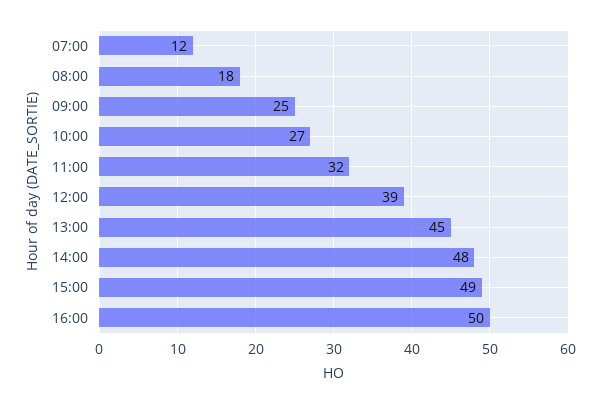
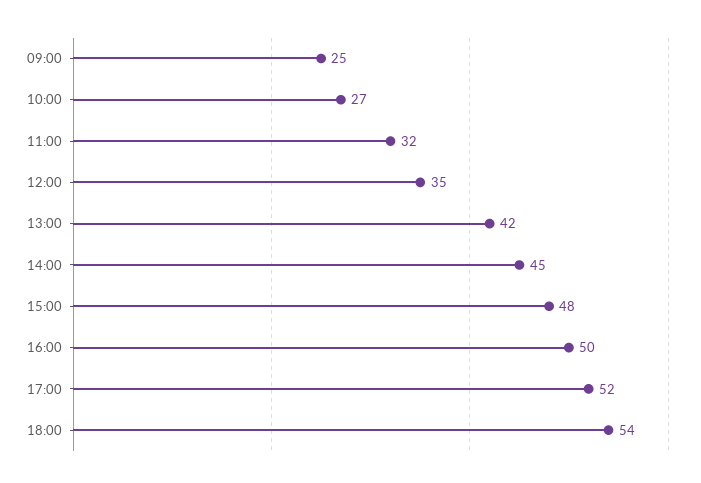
07:00: 12 -> none
08:00: 18 -> none
12:00: 39 -> 35
13:00: 45 -> 42
14:00: 48 -> 45
15:00: 49 -> 48
17:00: none -> 52
18:00: none -> 54

